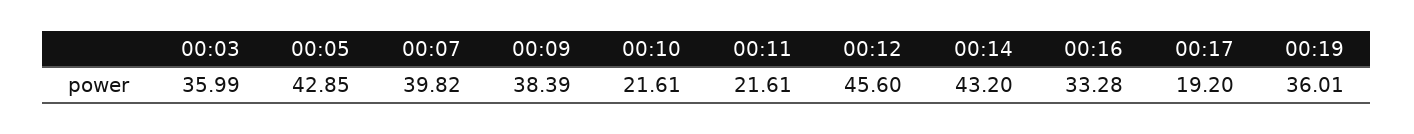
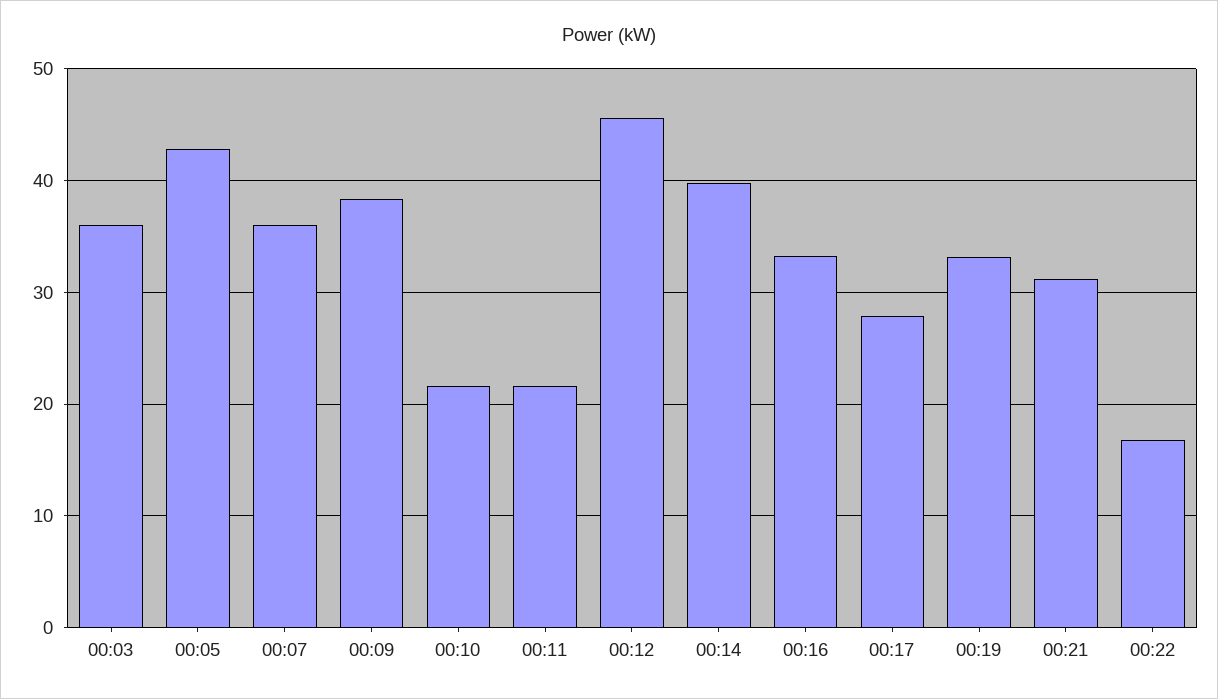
00:07: 39.82 -> 36
00:14: 43.2 -> 40
00:17: 19.2 -> 28
00:19: 36.01 -> 33
00:21: none -> 31
00:22: none -> 17

